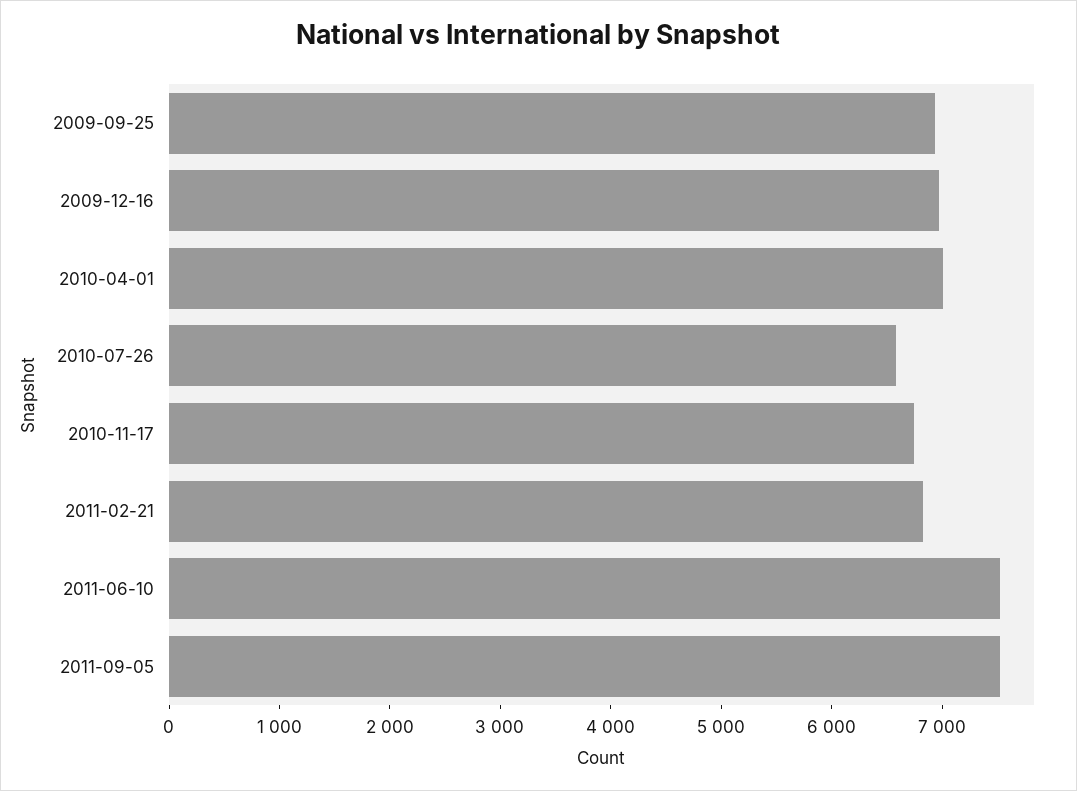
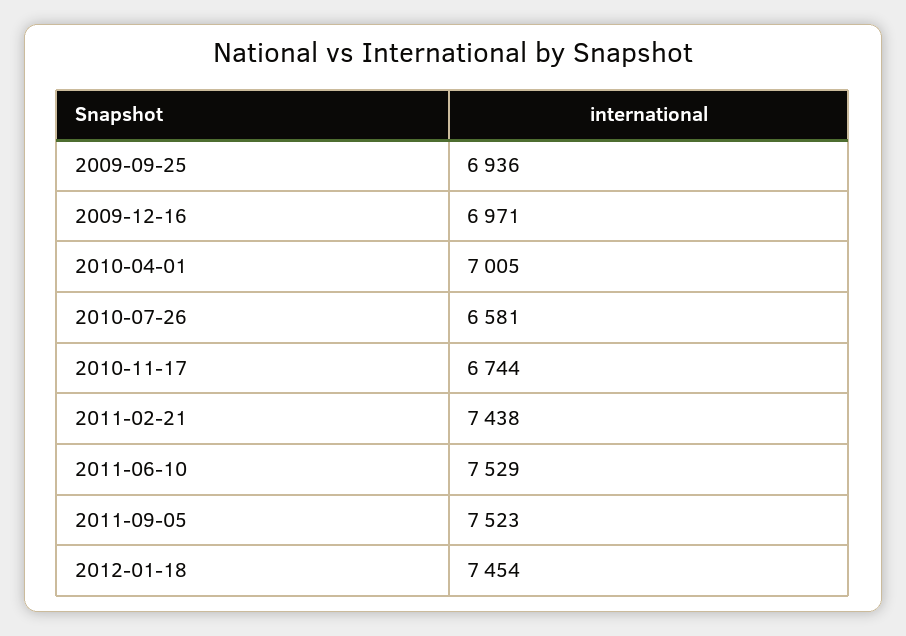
2011-02-21: 6800 -> 7438
2012-01-18: none -> 7454

